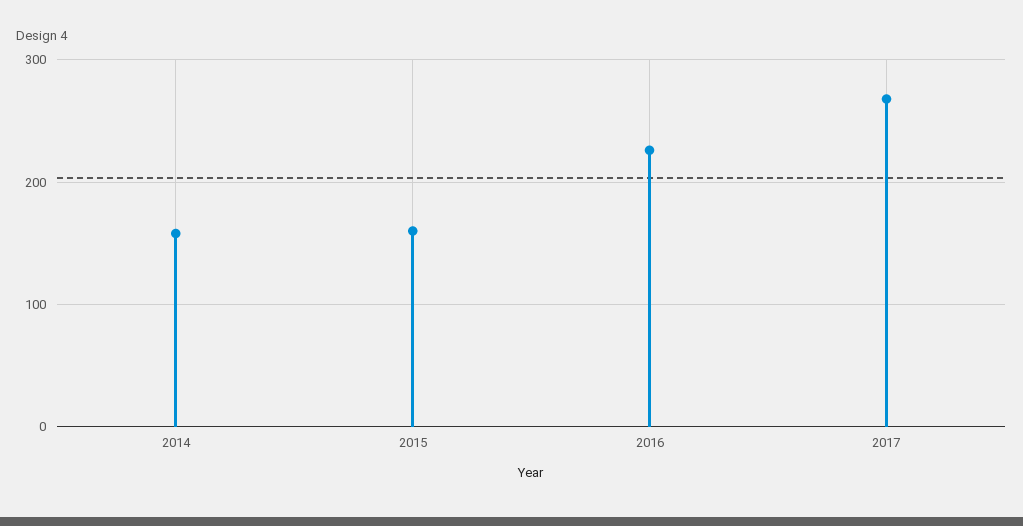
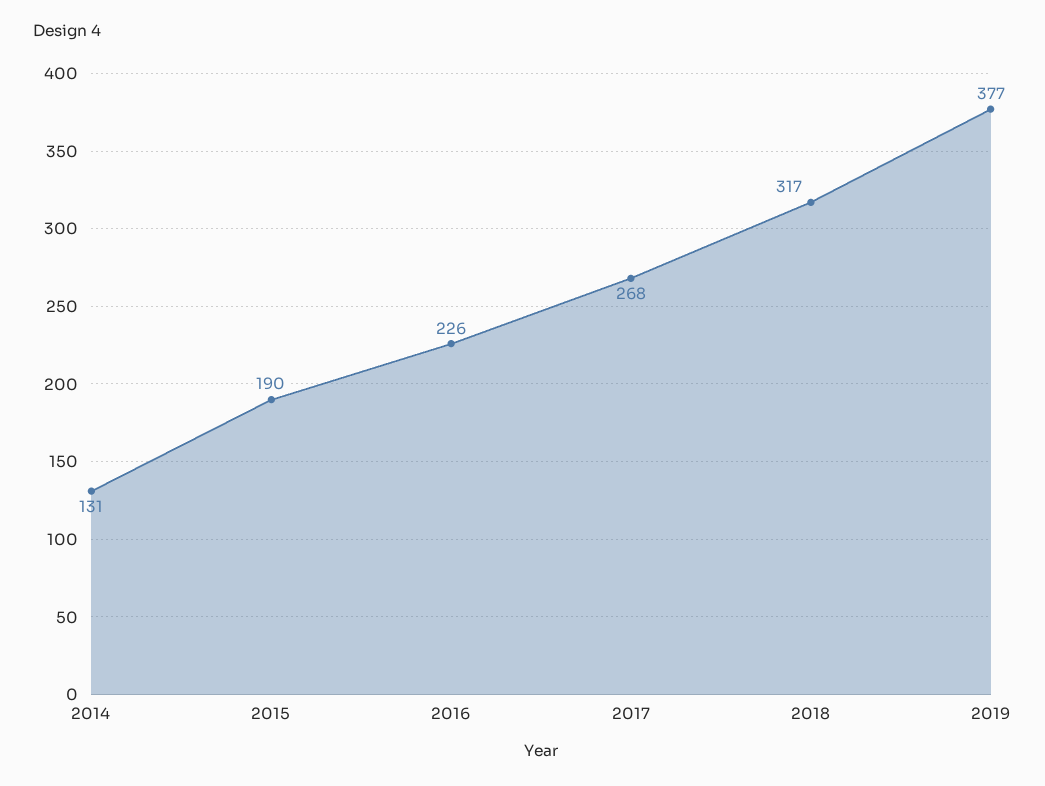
2014: 160 -> 131
2015: 160 -> 190
2018: none -> 317
2019: none -> 377

